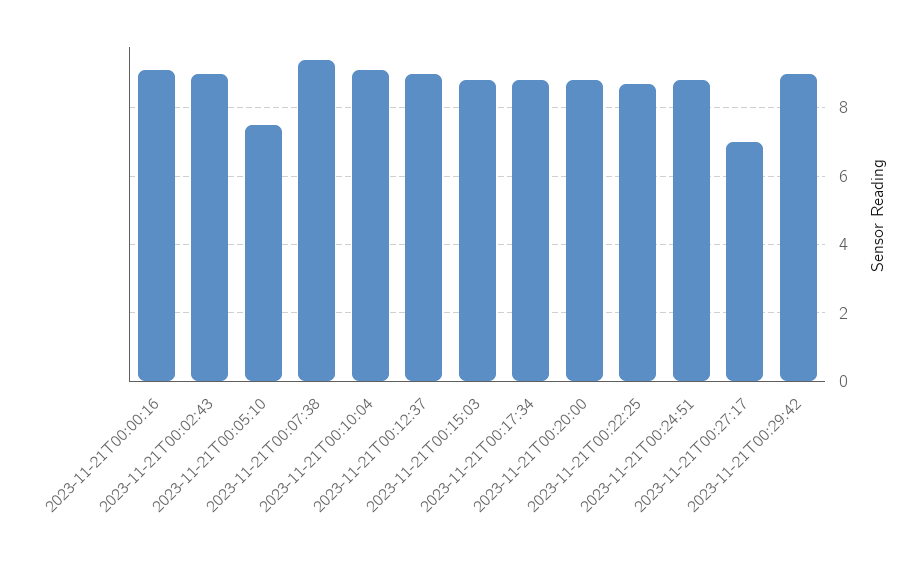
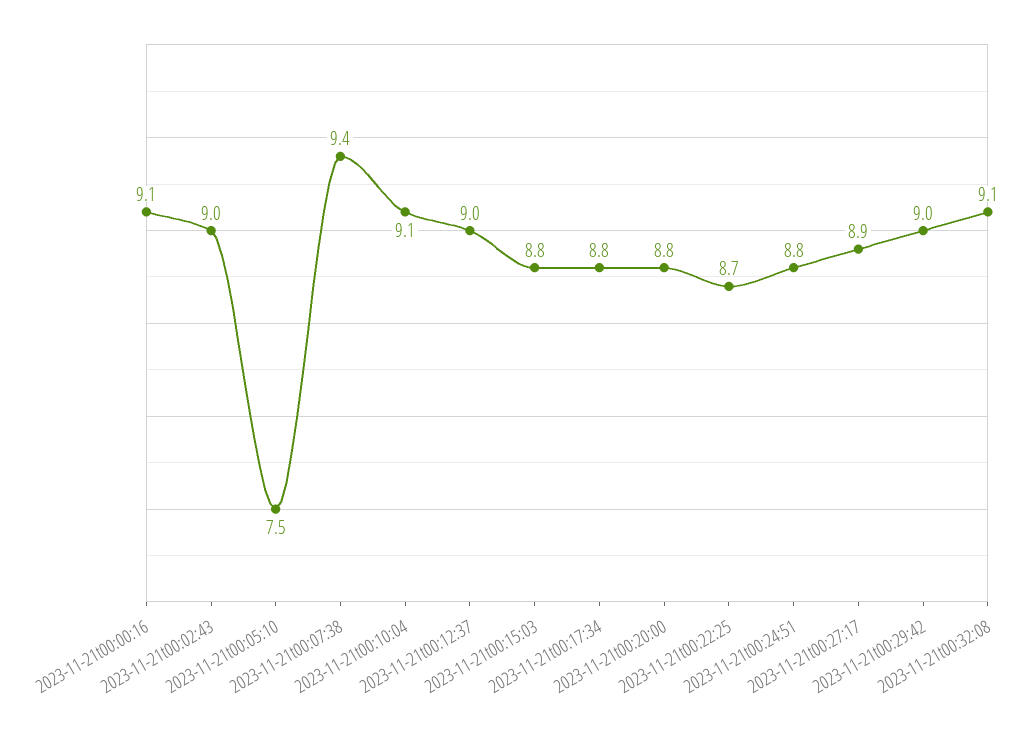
2023-11-21T00:27:17: 7 -> 8.9
2023-11-21t00:32:08: none -> 9.1

